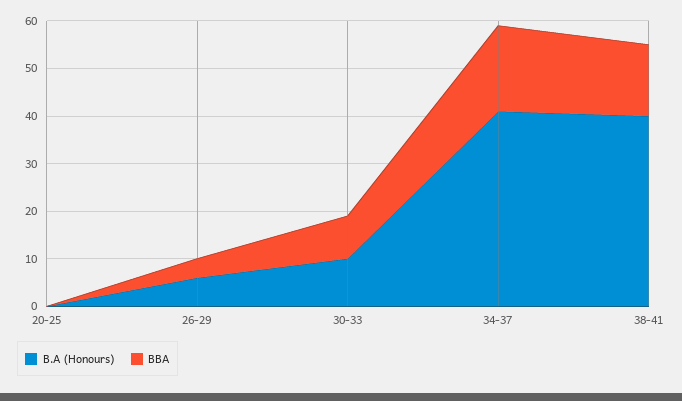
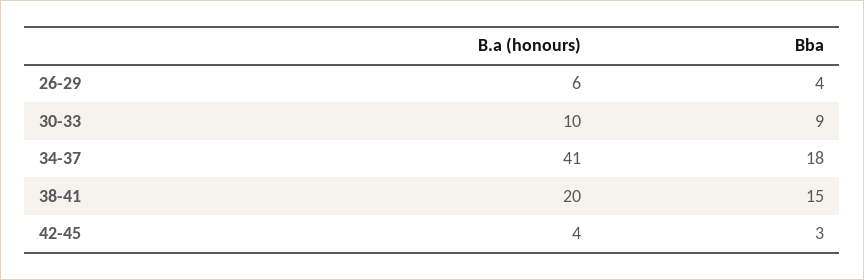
B.A (Honours), 20-25: 0 -> none
BBA, 20-25: 0 -> none
B.A (Honours), 38-41: 40 -> 20
B.A (Honours), 42-45: none -> 4
BBA, 42-45: none -> 3

